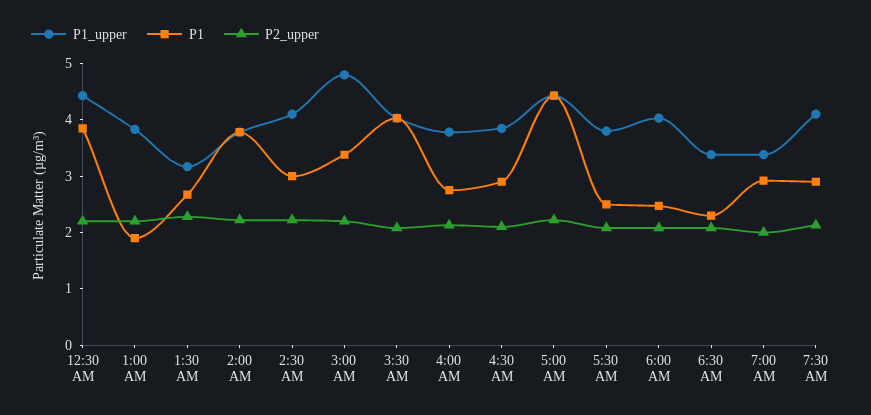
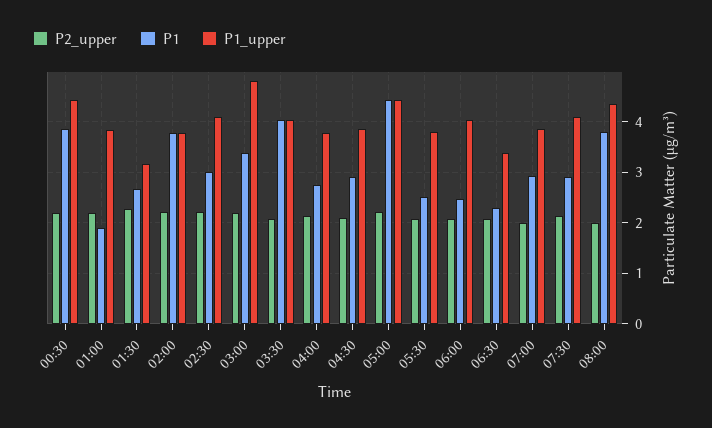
P1_upper, 7:00 AM: 3.4 -> 3.8
P2_upper, 08:00: none -> 2
P1, 08:00: none -> 3.8
P1_upper, 08:00: none -> 4.4

